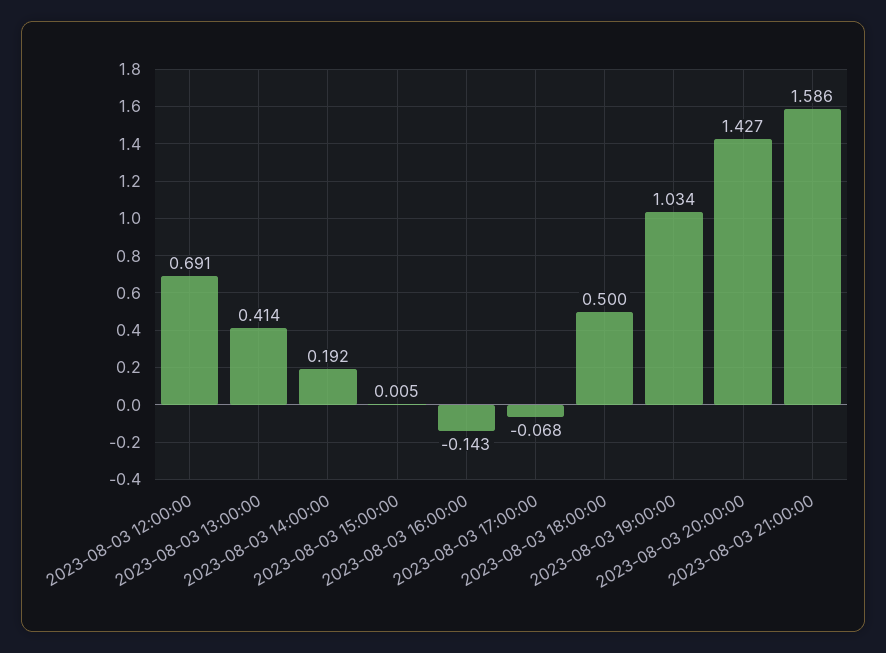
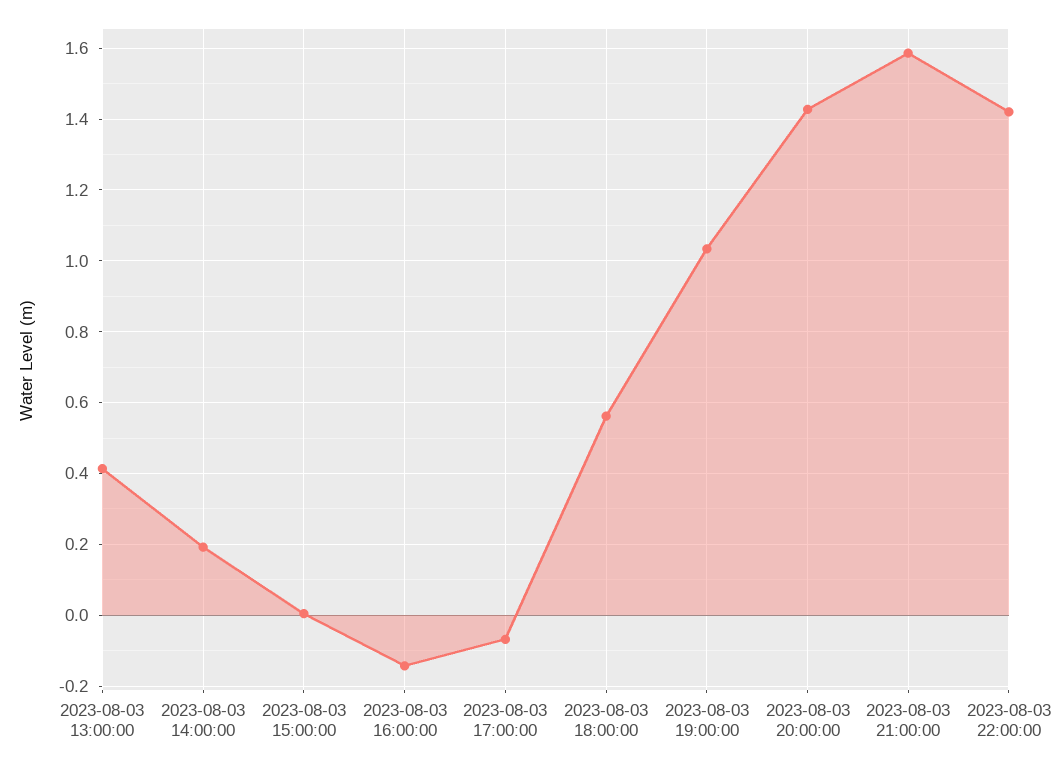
2023-08-03 12:00:00: 0.691 -> none
2023-08-03 18:00:00: 0.5 -> 0.56
2023-08-03 22:00:00: none -> 1.42

